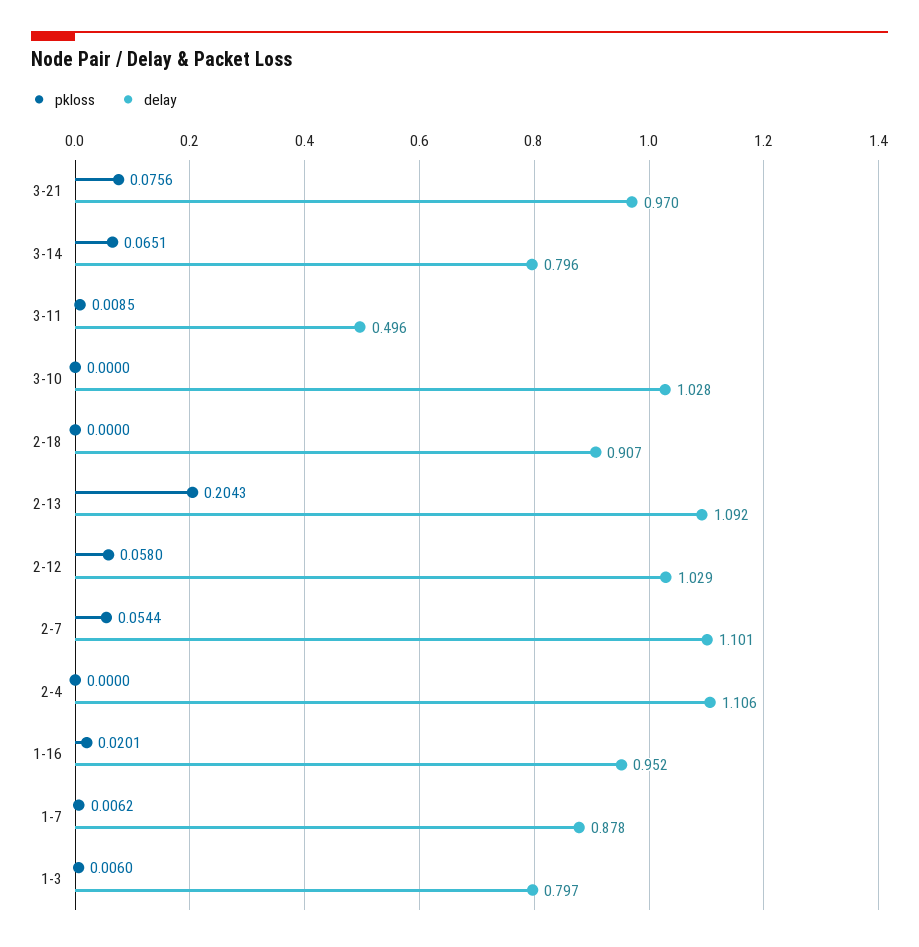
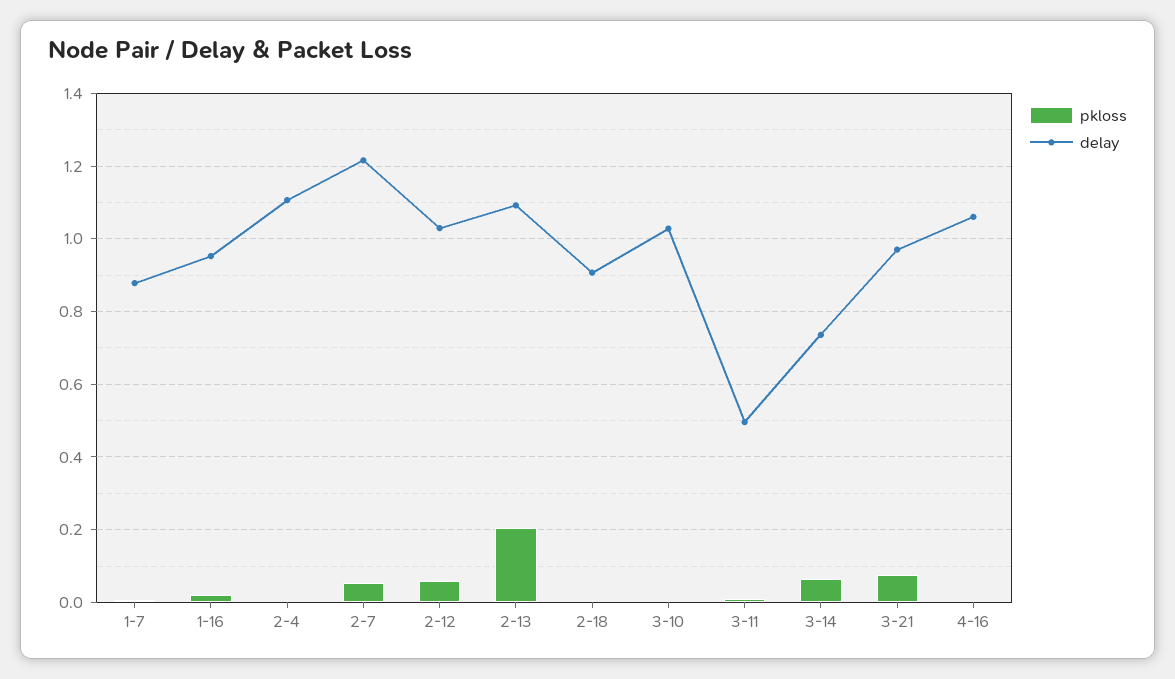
delay, 3-14: 0.796 -> 0.74
delay, 2-7: 1.101 -> 1.22
pkloss, 1-3: 0.006 -> none
delay, 1-3: 0.797 -> none
pkloss, 4-16: none -> 0
delay, 4-16: none -> 1.06

